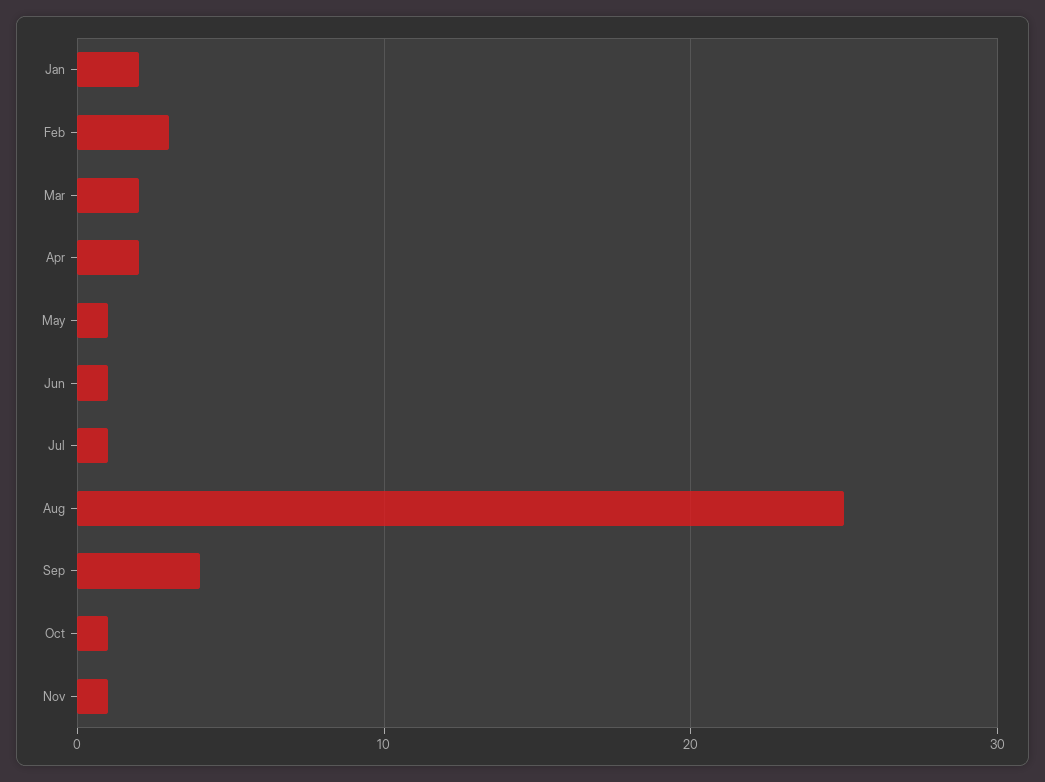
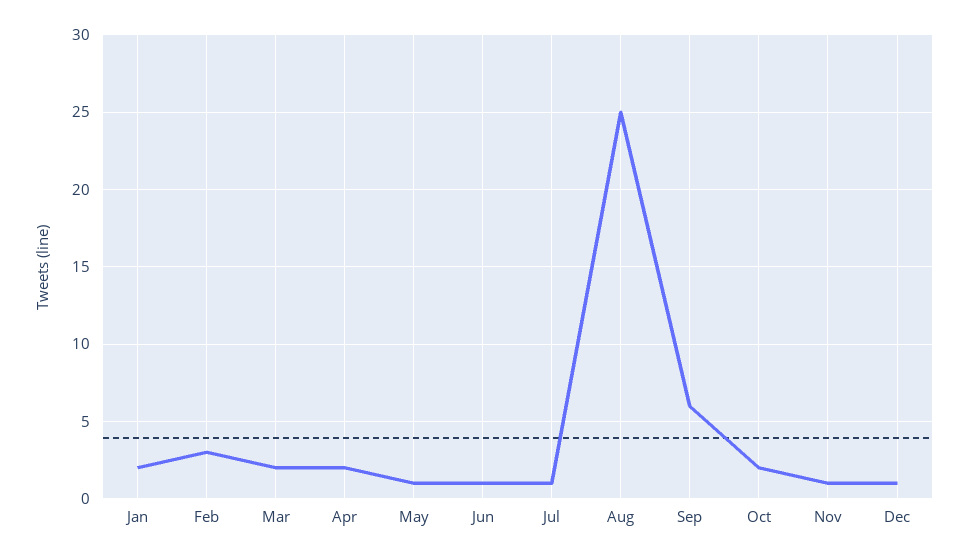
Sep: 4 -> 6
Oct: 1 -> 2
Dec: none -> 1

